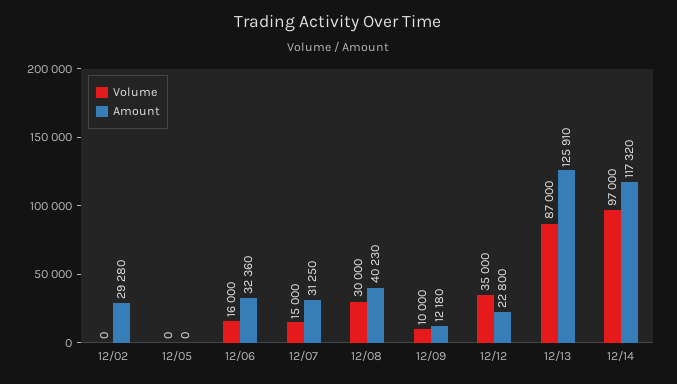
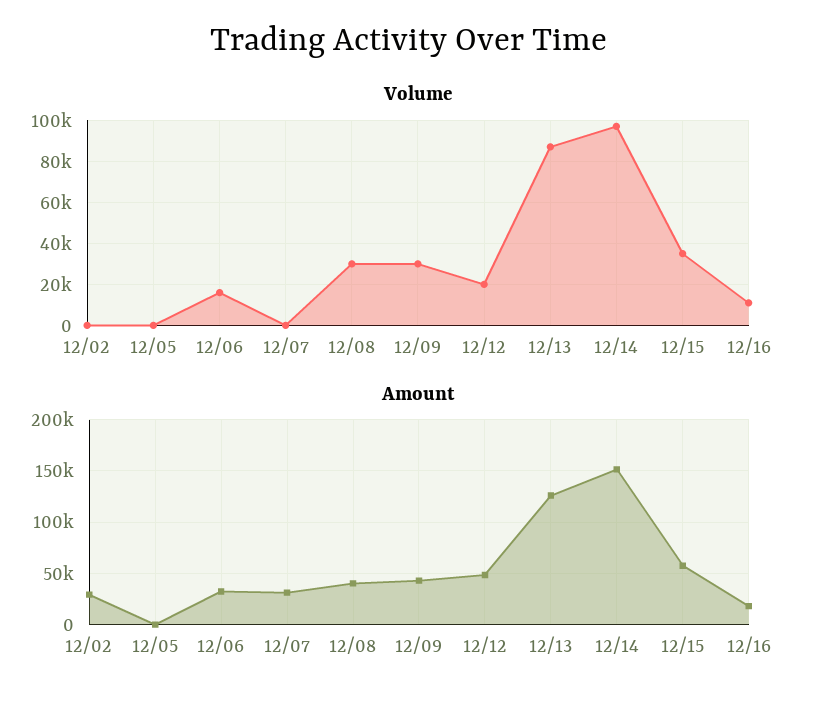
Volume, 12/07: 15000 -> 0
Volume, 12/09: 10000 -> 30000
Amount, 12/09: 12180 -> 40000
Volume, 12/12: 35000 -> 20000
Amount, 12/12: 22800 -> 50000
Amount, 12/14: 117320 -> 150000
Volume, 12/15: none -> 35000
Volume, 12/16: none -> 10000
Amount, 12/15: none -> 60000
Amount, 12/16: none -> 20000

